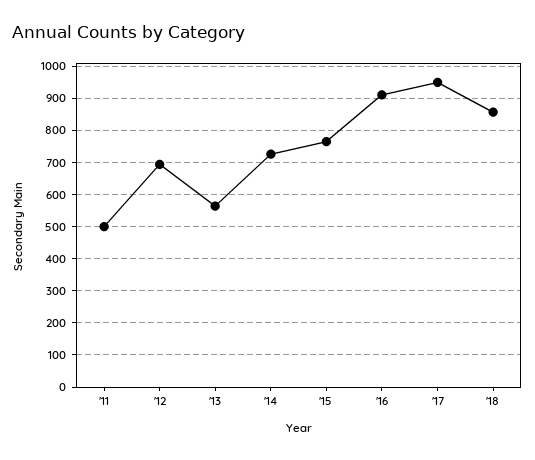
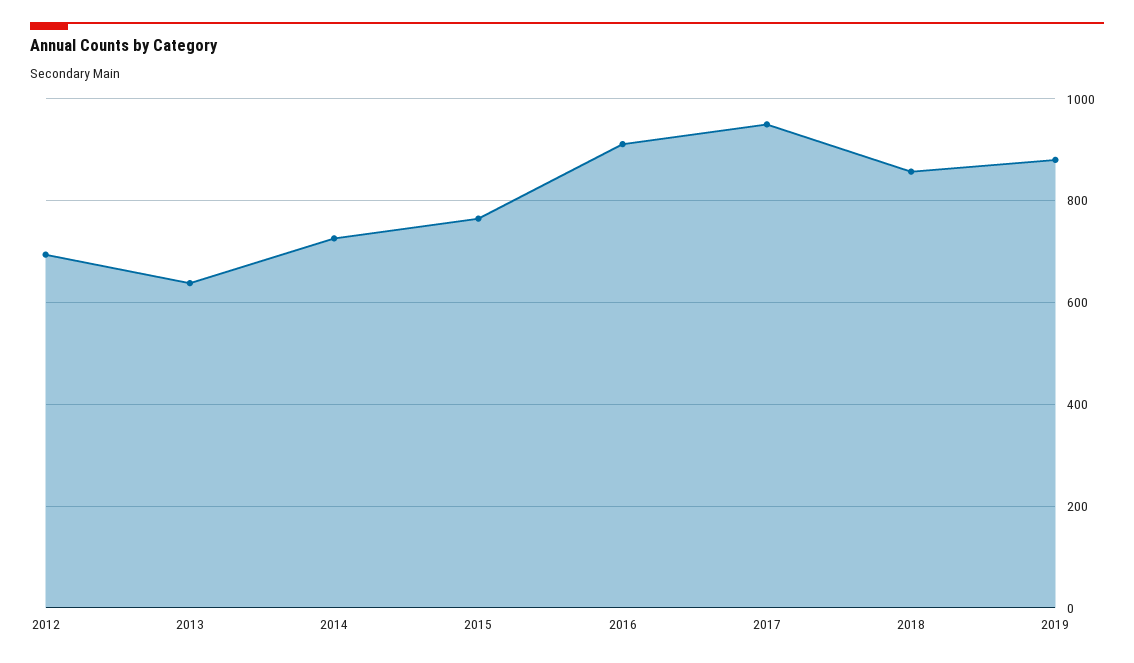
'11: 500 -> none
'13: 560 -> 640
2019: none -> 880

